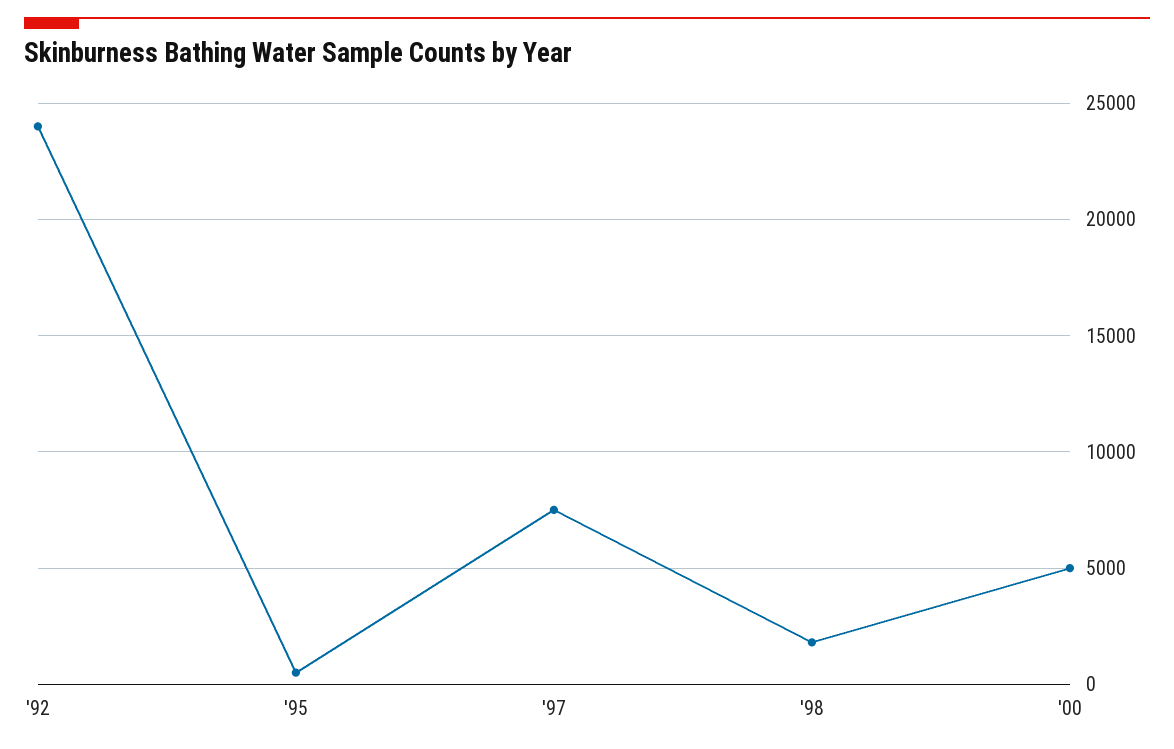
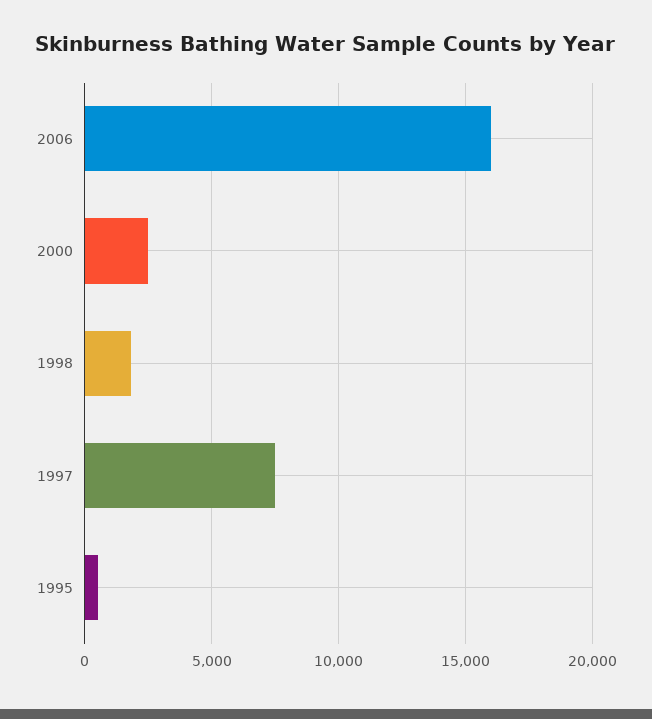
'92: 24000 -> none
'00: 5000 -> 2500
2006: none -> 16000

